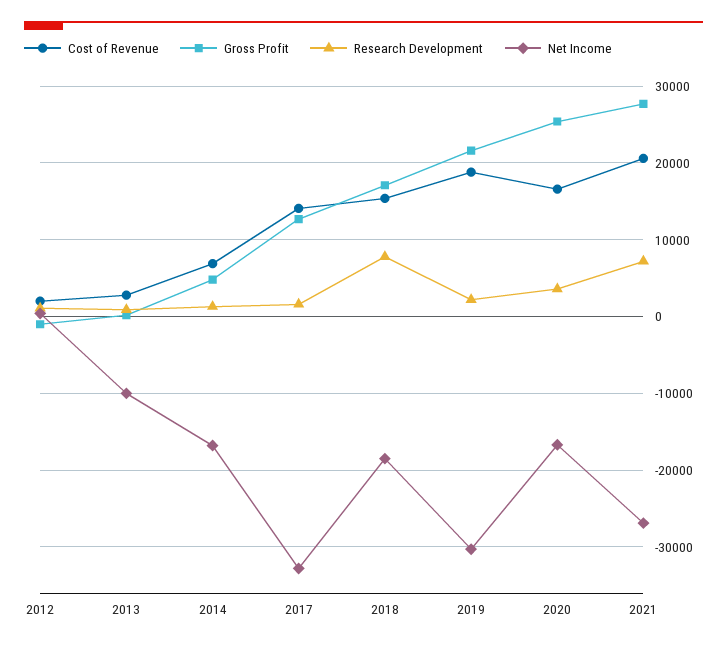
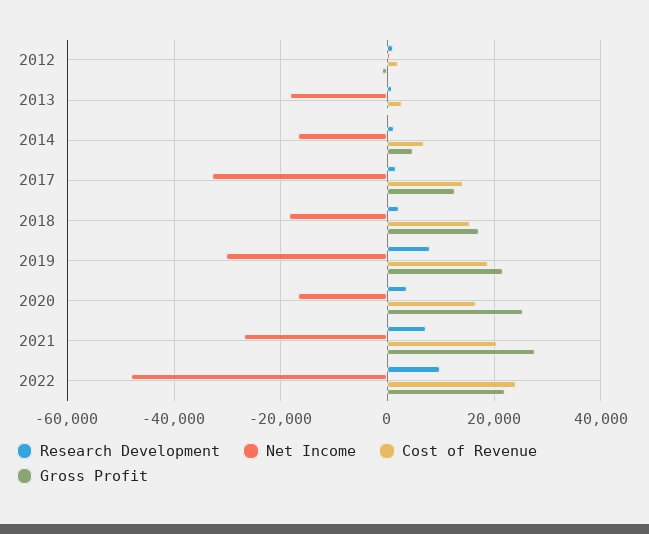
Net Income, 2013: -10000 -> -18000
Research Development, 2018: 8000 -> 2000
Research Development, 2019: 2000 -> 8000
Research Development, 2022: none -> 10000
Net Income, 2022: none -> -48000
Cost of Revenue, 2022: none -> 24000
Gross Profit, 2022: none -> 22000

